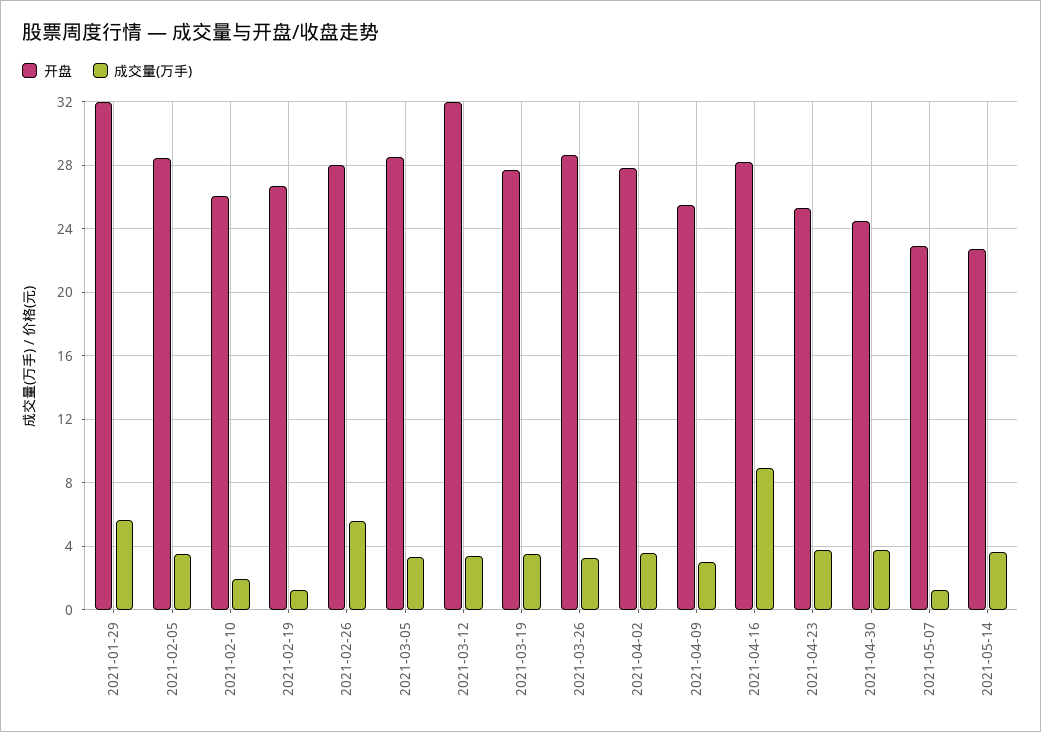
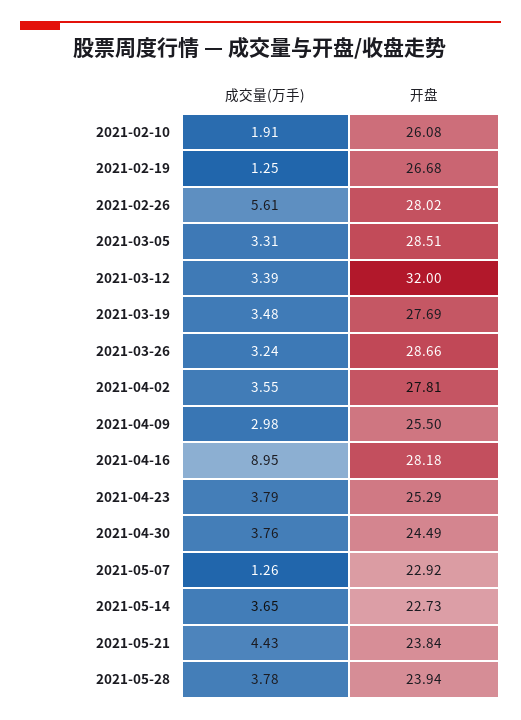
开盘, 2021-01-29: 32 -> none
成交量(万手), 2021-01-29: 5.5 -> none
开盘, 2021-02-05: 28.5 -> none
成交量(万手), 2021-02-05: 3.5 -> none
成交量(万手), 2021-05-21: none -> 4.43
开盘, 2021-05-21: none -> 23.84
成交量(万手), 2021-05-28: none -> 3.78
开盘, 2021-05-28: none -> 23.94

